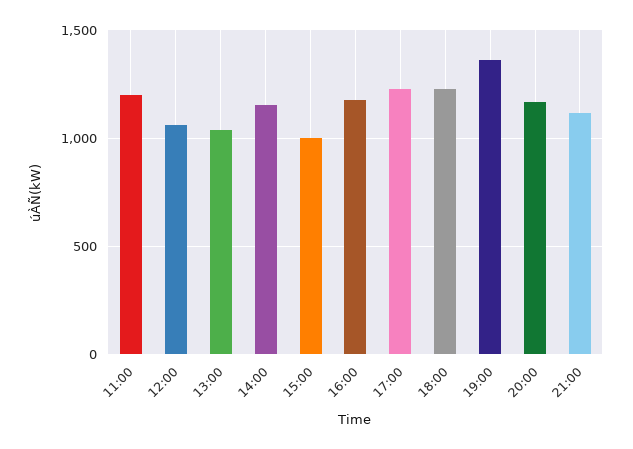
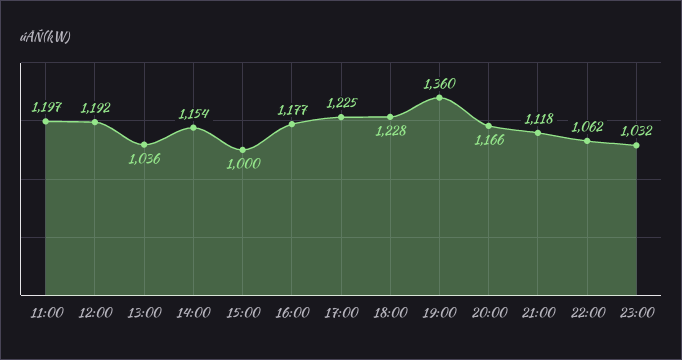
12:00: 1050 -> 1192
22:00: none -> 1062
23:00: none -> 1032

